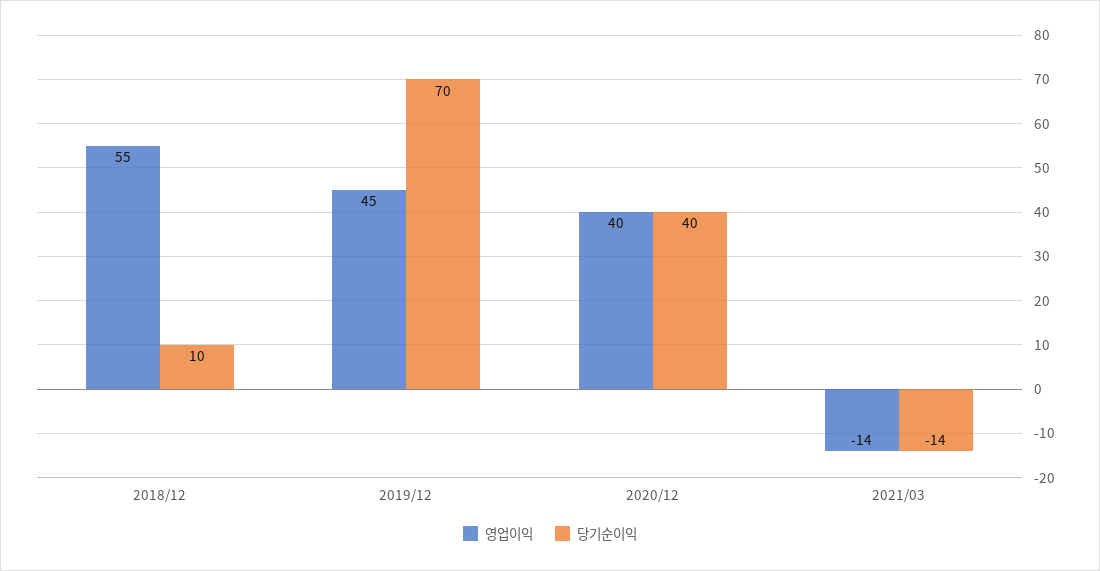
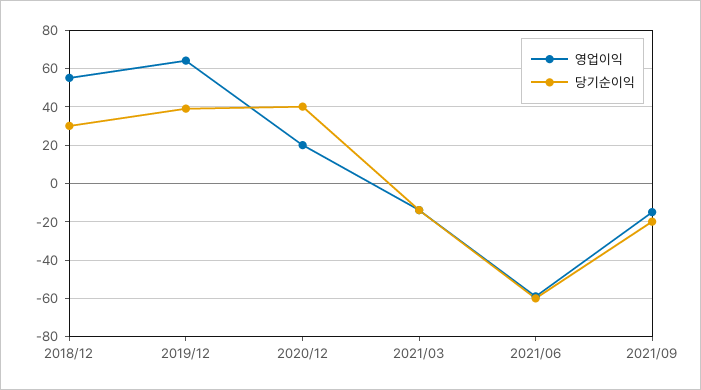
당기순이익, 2018/12: 10 -> 30
영업이익, 2019/12: 45 -> 65
당기순이익, 2019/12: 70 -> 40
영업이익, 2020/12: 40 -> 20
영업이익, 2021/06: none -> -60
당기순이익, 2021/06: none -> -60
영업이익, 2021/09: none -> -15
당기순이익, 2021/09: none -> -20

